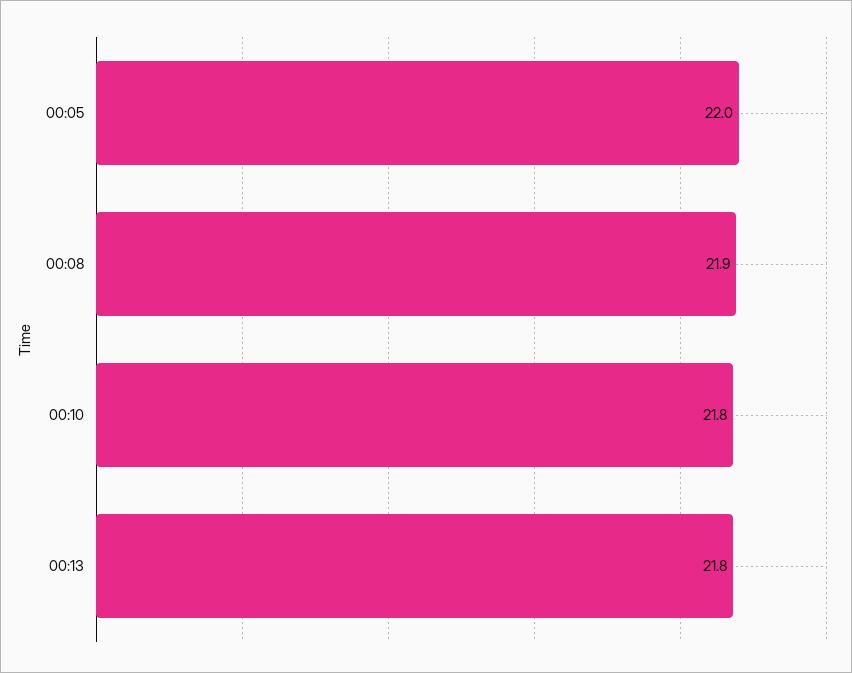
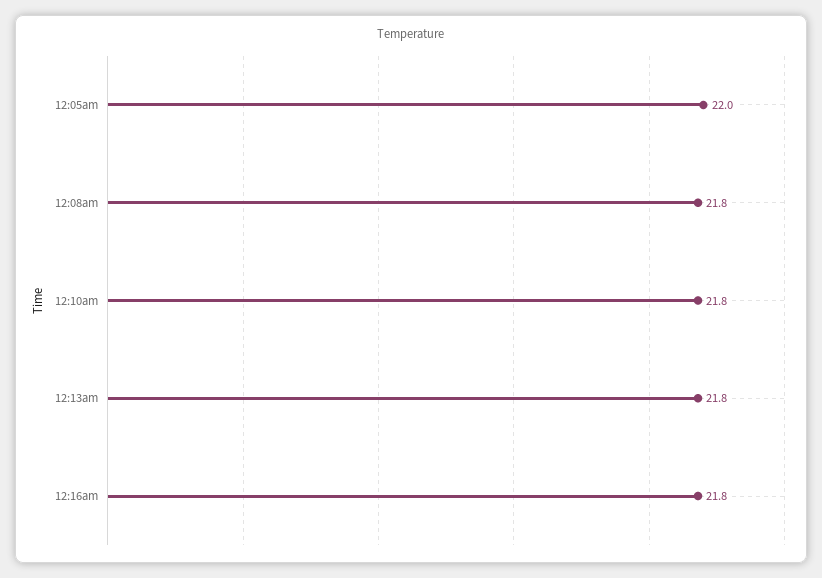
00:08: 21.9 -> 21.8
12:16am: none -> 21.8

